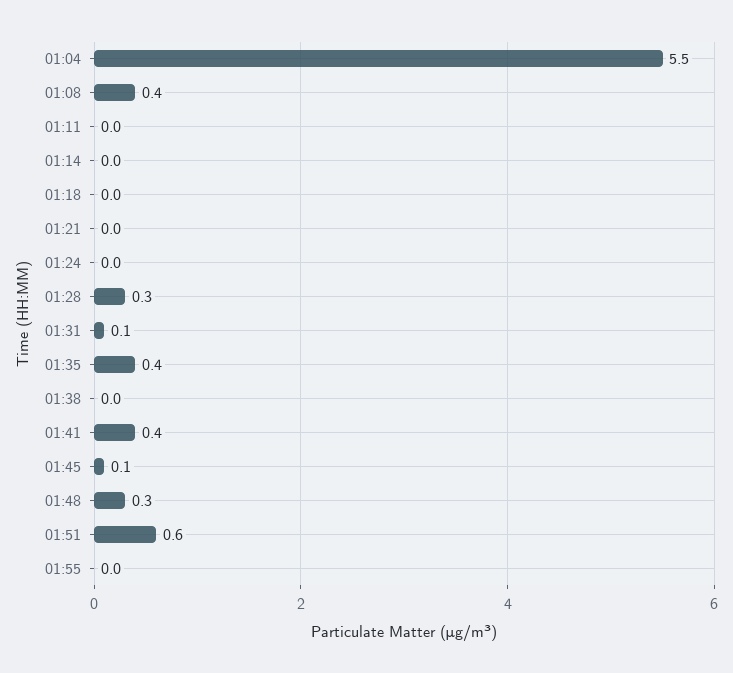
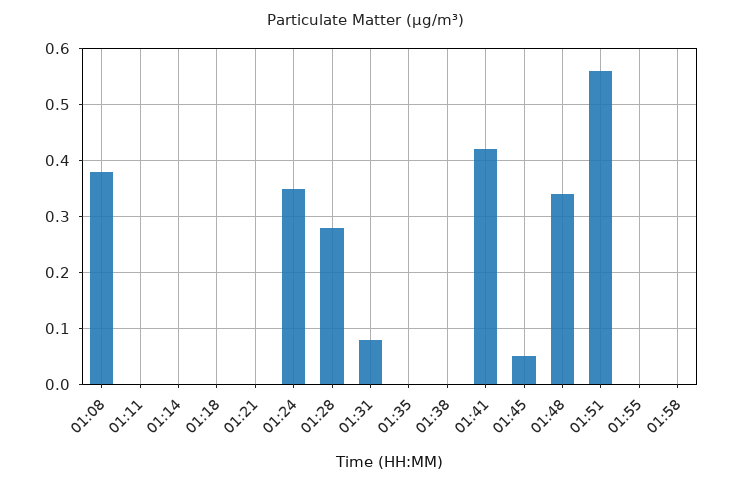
01:04: 5.5 -> none
01:24: 0 -> 0.35
01:35: 0.4 -> 0
01:58: none -> 0

